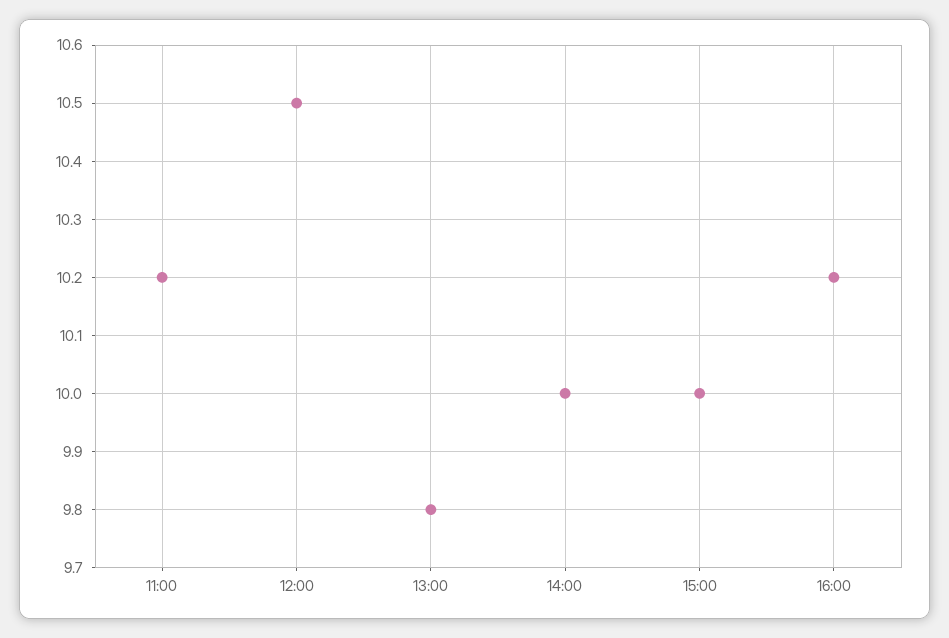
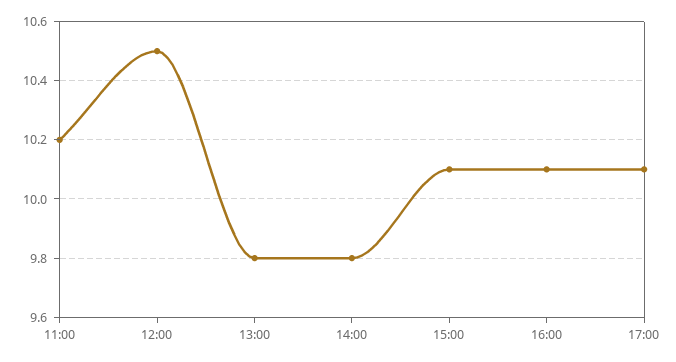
14:00: 10 -> 9.8
15:00: 10 -> 10.1
16:00: 10.2 -> 10.1
17:00: none -> 10.1

